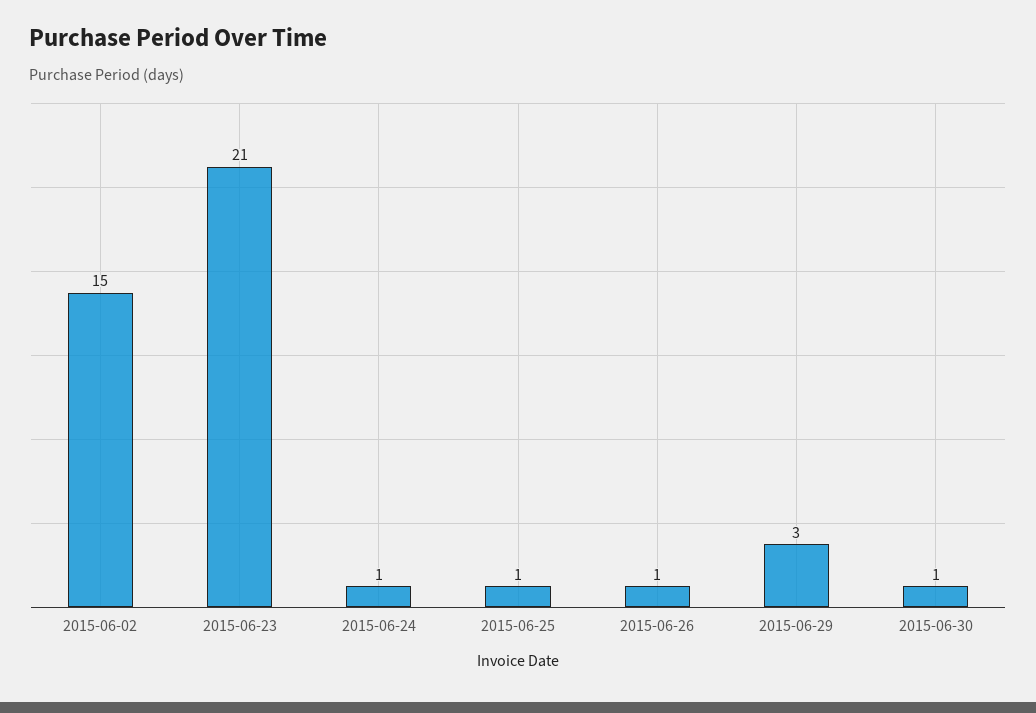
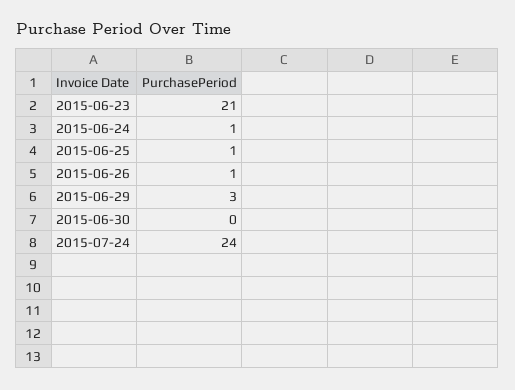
2015-06-02: 15 -> none
2015-06-30: 1 -> 0
2015-07-24: none -> 24

